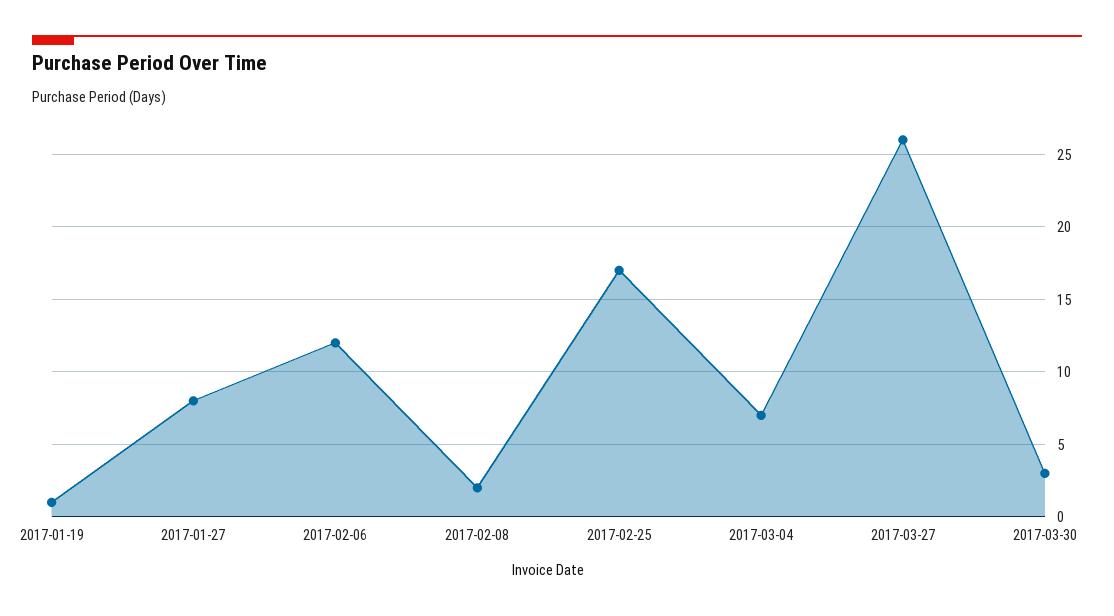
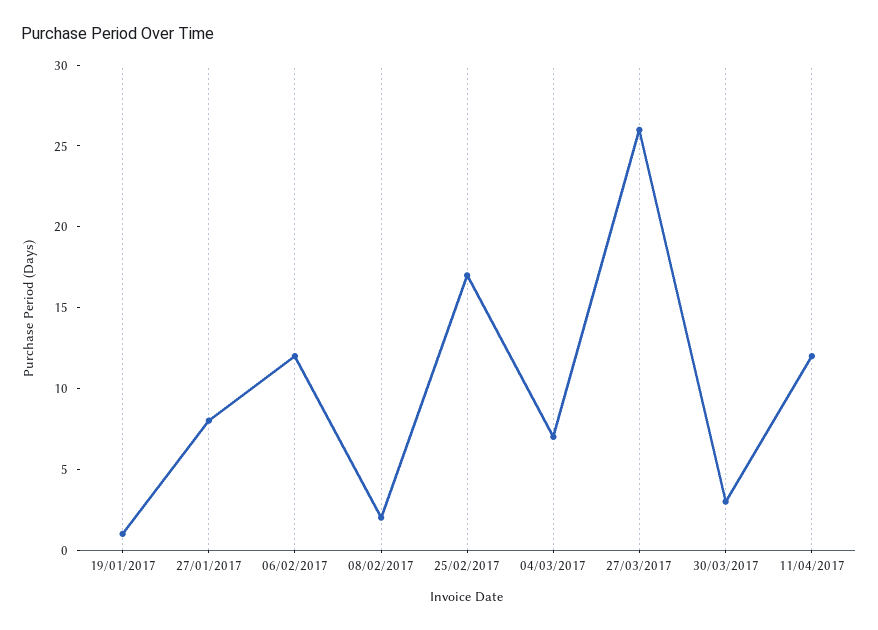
11/04/2017: none -> 12

